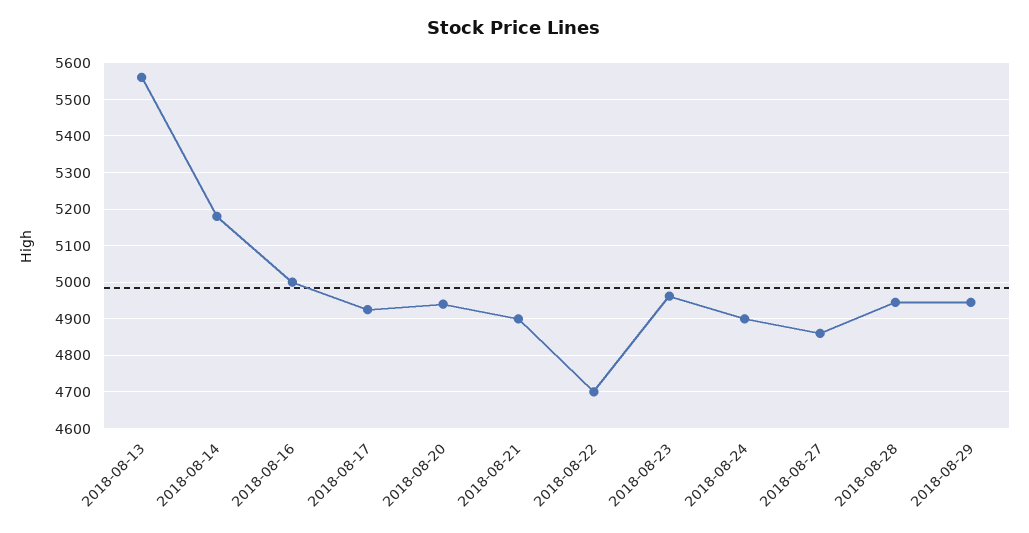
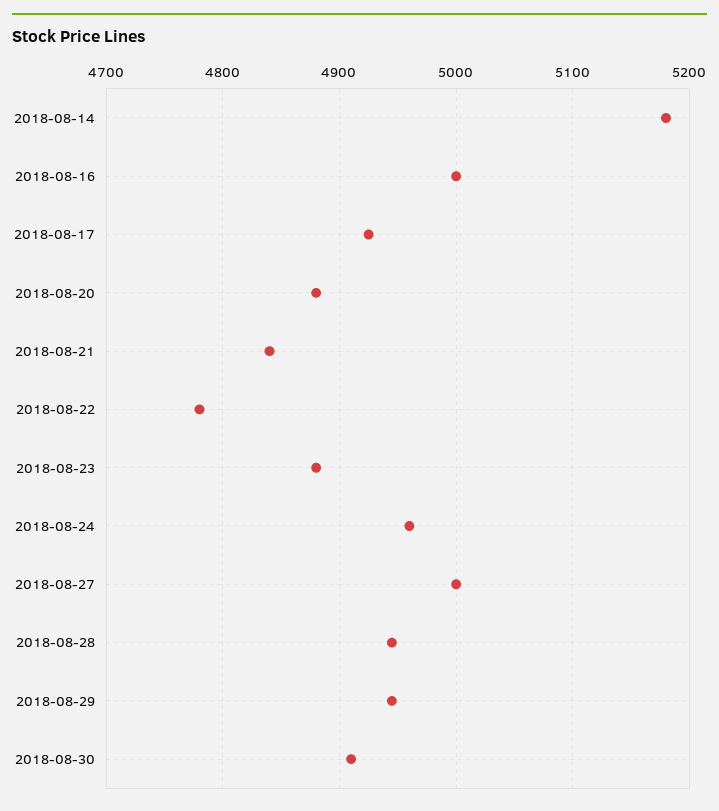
2018-08-13: 5560 -> none
2018-08-20: 4940 -> 4880
2018-08-21: 4900 -> 4840
2018-08-22: 4700 -> 4780
2018-08-23: 4960 -> 4880
2018-08-24: 4900 -> 4960
2018-08-27: 4860 -> 5000
2018-08-30: none -> 4910

